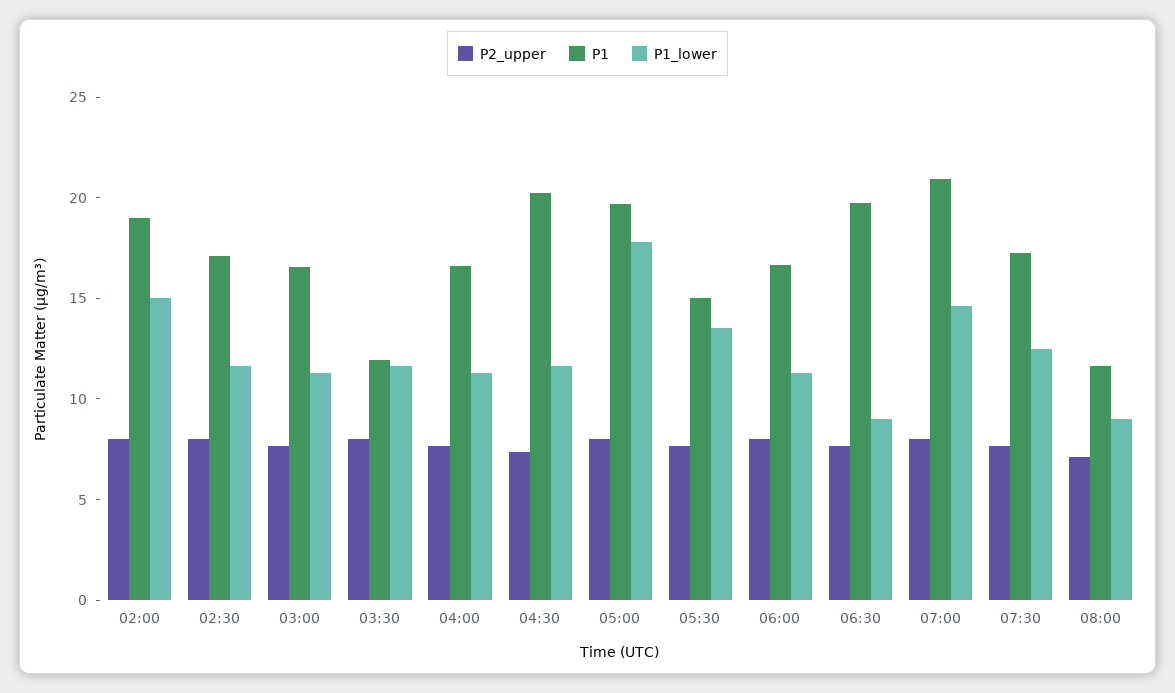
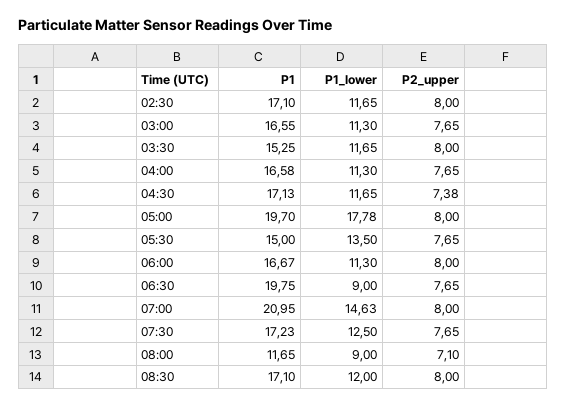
P2_upper, 02:00: 8 -> none
P1, 02:00: 19 -> none
P1_lower, 02:00: 15 -> none
P1, 03:30: 12 -> 15.25
P1, 04:30: 20 -> 17.13
P1, 08:30: none -> 17.1
P1_lower, 08:30: none -> 12
P2_upper, 08:30: none -> 8

